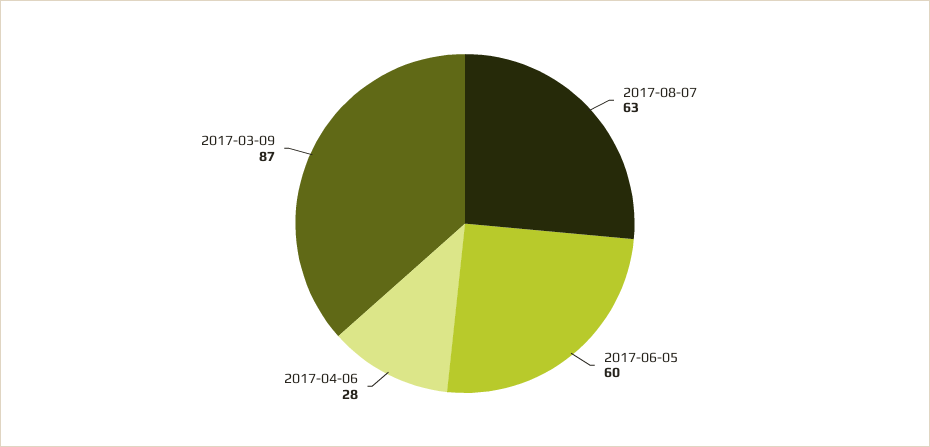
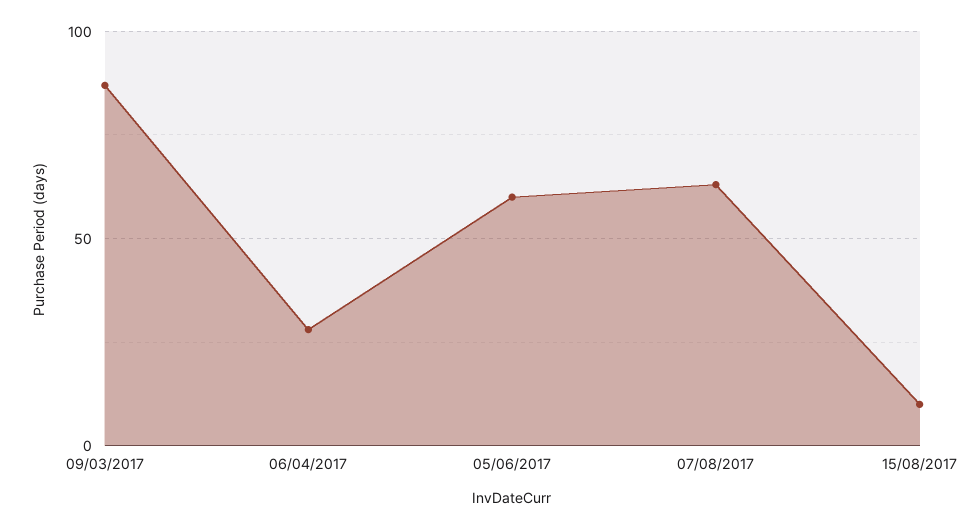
15/08/2017: none -> 10

